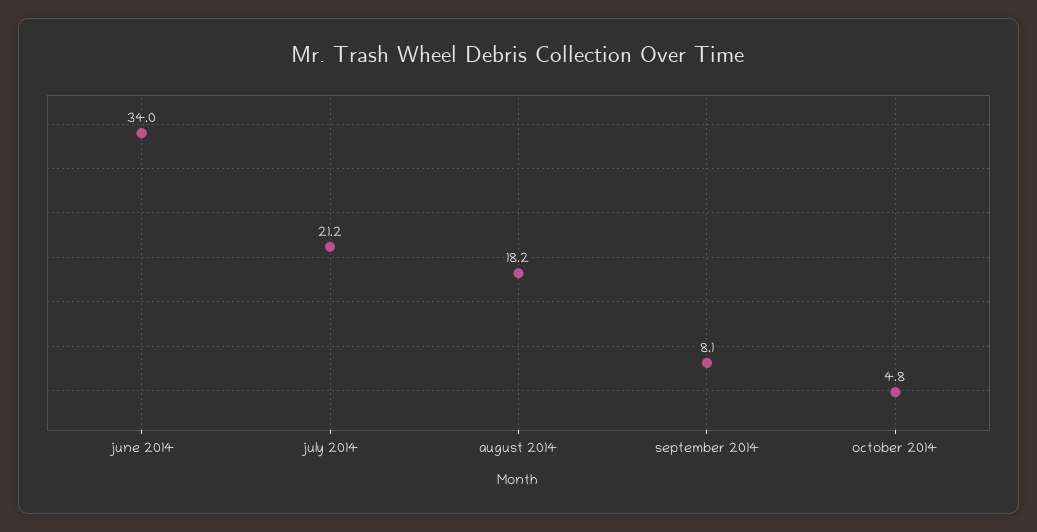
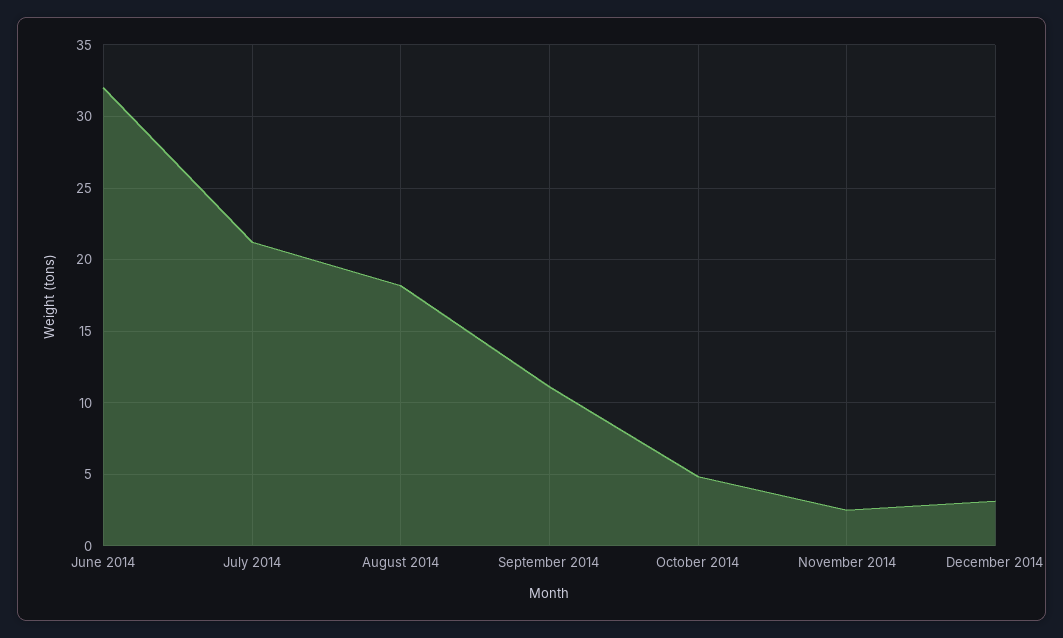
june 2014: 34 -> 32
september 2014: 8.1 -> 11
November 2014: none -> 2.5
December 2014: none -> 3

